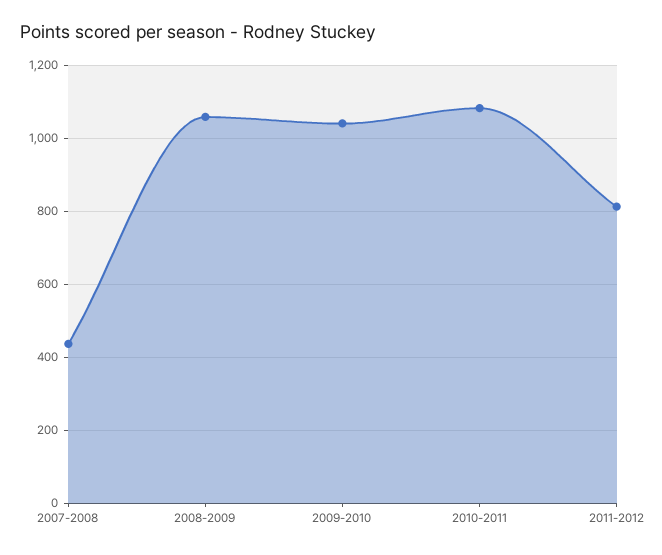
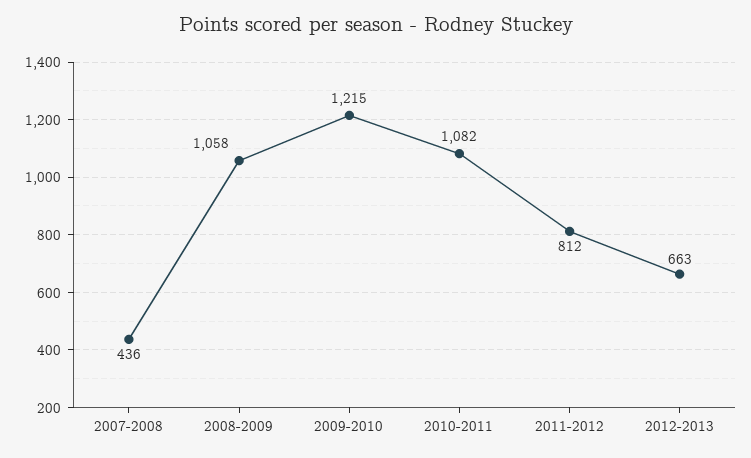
2009-2010: 1040 -> 1215
2012-2013: none -> 663

